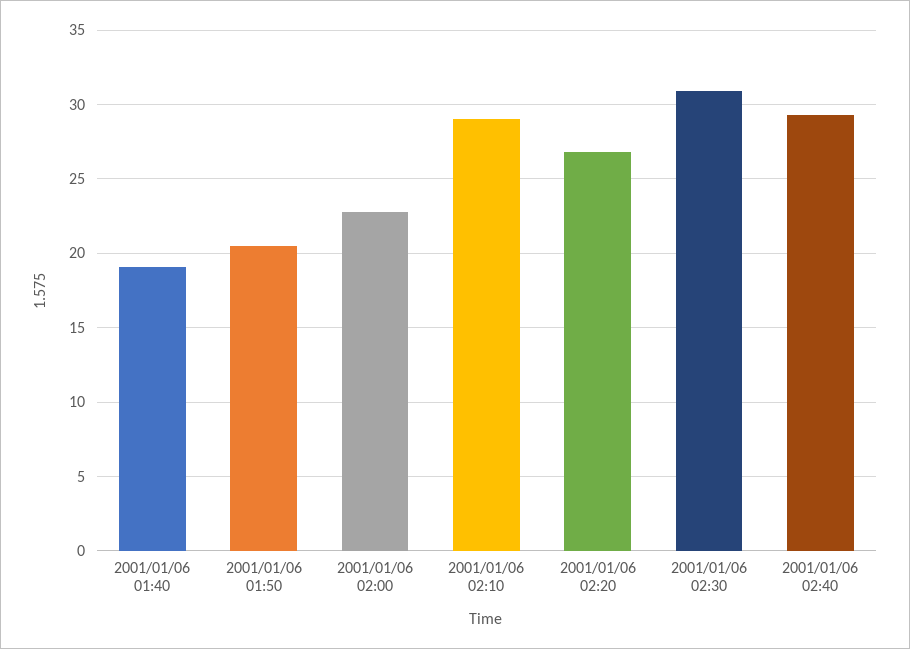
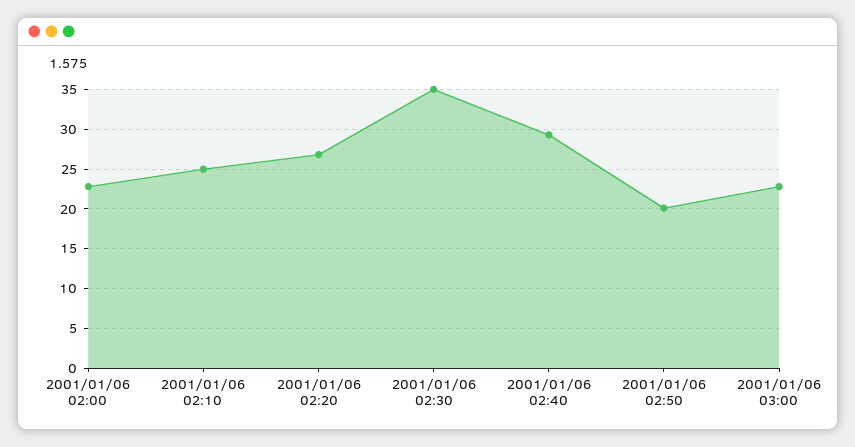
2001/01/06 01:40: 19 -> none
2001/01/06 01:50: 20.5 -> none
2001/01/06 02:10: 29 -> 25
2001/01/06 02:30: 31 -> 35
2001/01/06 02:50: none -> 20
2001/01/06 03:00: none -> 23

